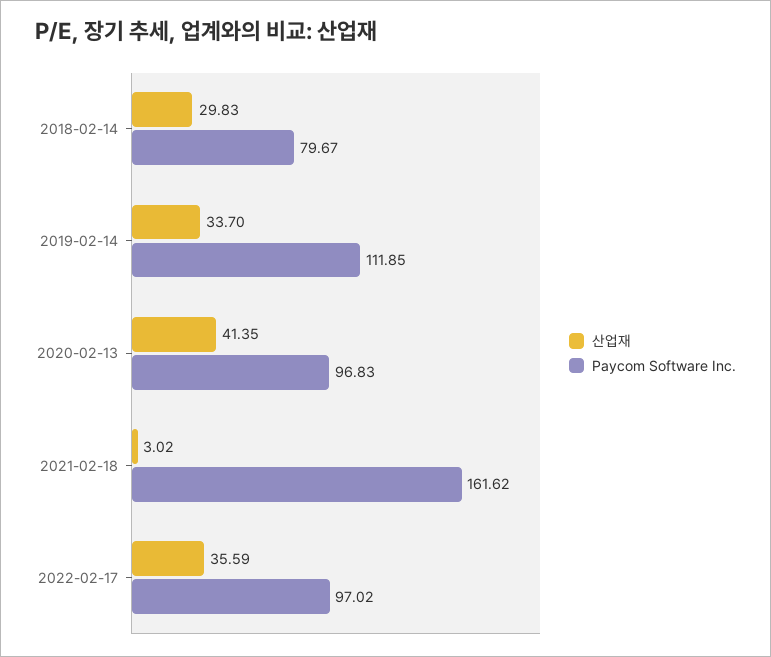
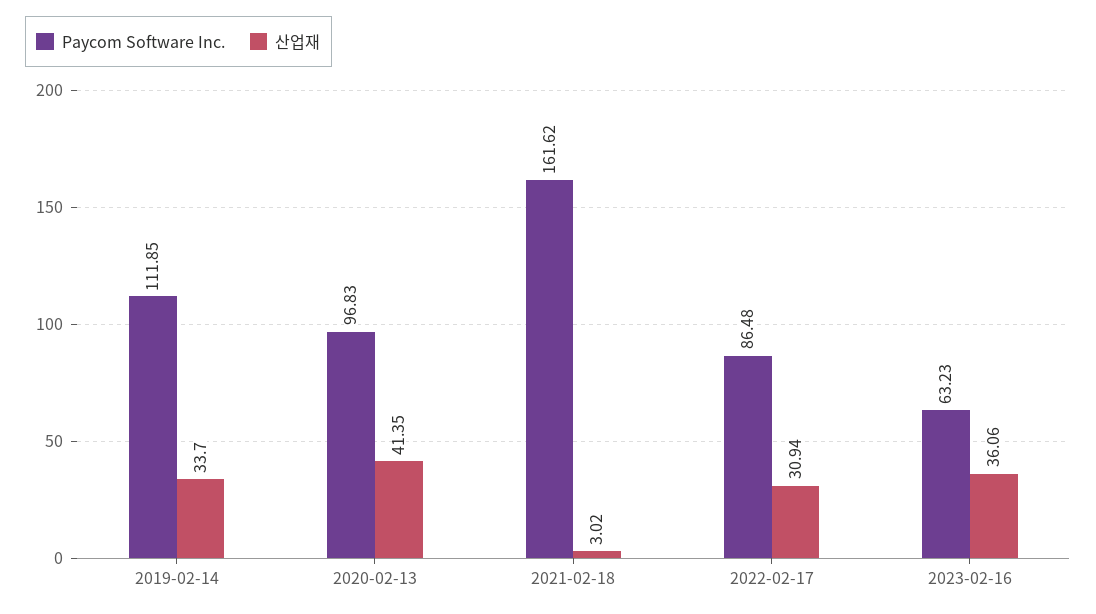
산업재, 2018-02-14: 29.83 -> none
Paycom Software Inc., 2018-02-14: 79.67 -> none
산업재, 2022-02-17: 35.59 -> 30.94
Paycom Software Inc., 2022-02-17: 97.02 -> 86.48
Paycom Software Inc., 2023-02-16: none -> 63.23
산업재, 2023-02-16: none -> 36.06

